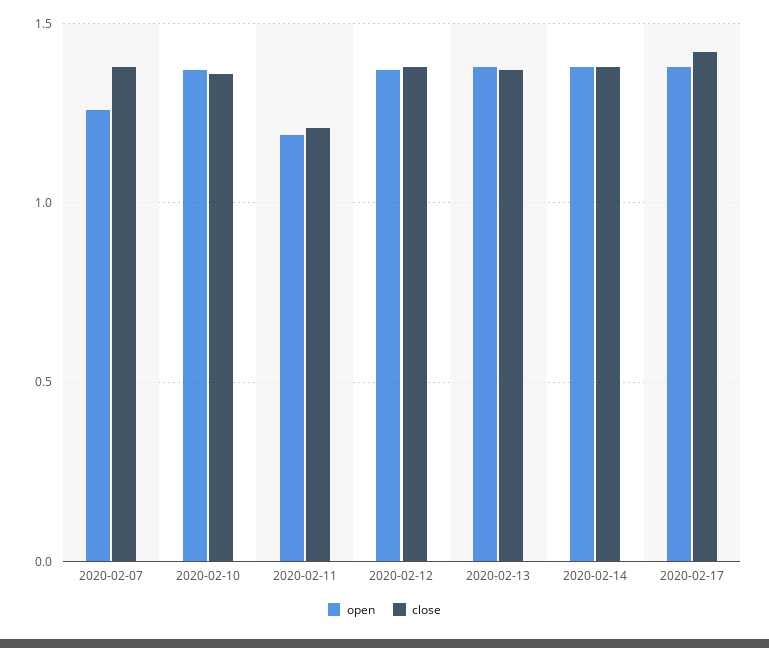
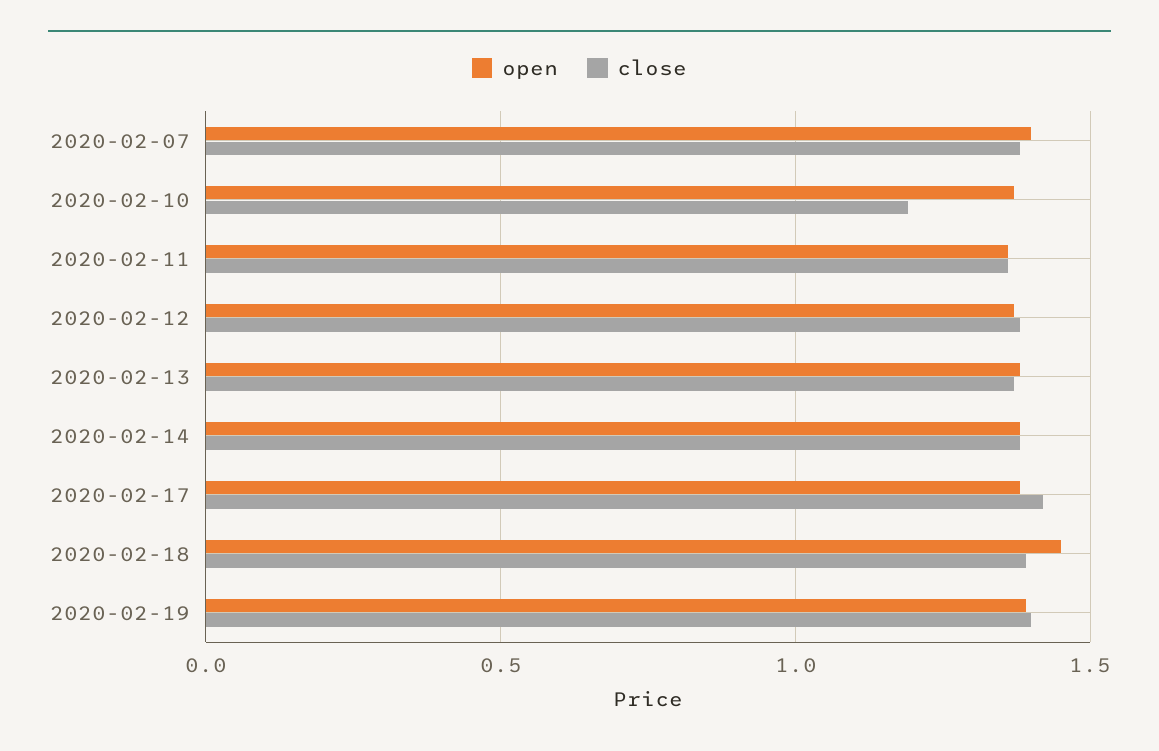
open, 2020-02-07: 1.25 -> 1.4
close, 2020-02-10: 1.35 -> 1.2
open, 2020-02-11: 1.2 -> 1.35
close, 2020-02-11: 1.2 -> 1.35
open, 2020-02-18: none -> 1.45
close, 2020-02-18: none -> 1.4
open, 2020-02-19: none -> 1.4
close, 2020-02-19: none -> 1.4

